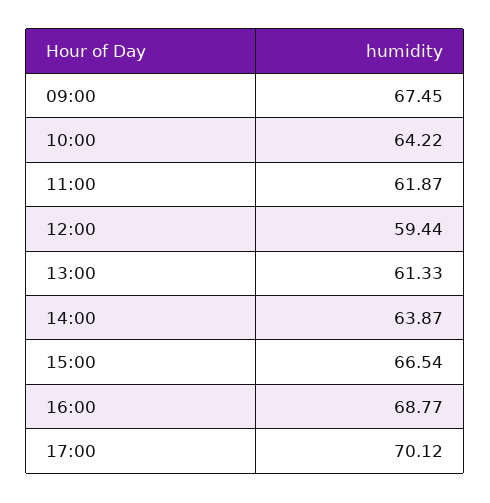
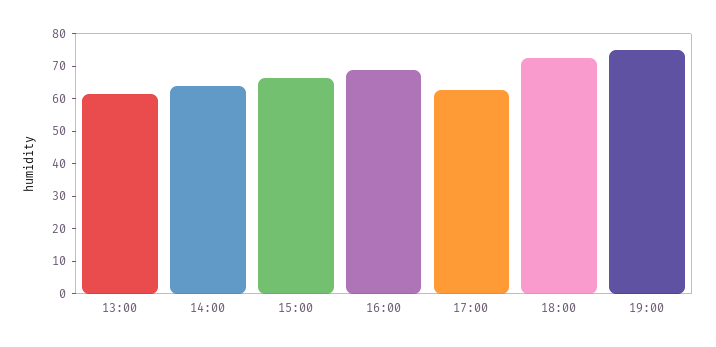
09:00: 67.45 -> none
10:00: 64.22 -> none
11:00: 61.87 -> none
12:00: 59.44 -> none
17:00: 70.12 -> 62.5
18:00: none -> 72.5
19:00: none -> 75

